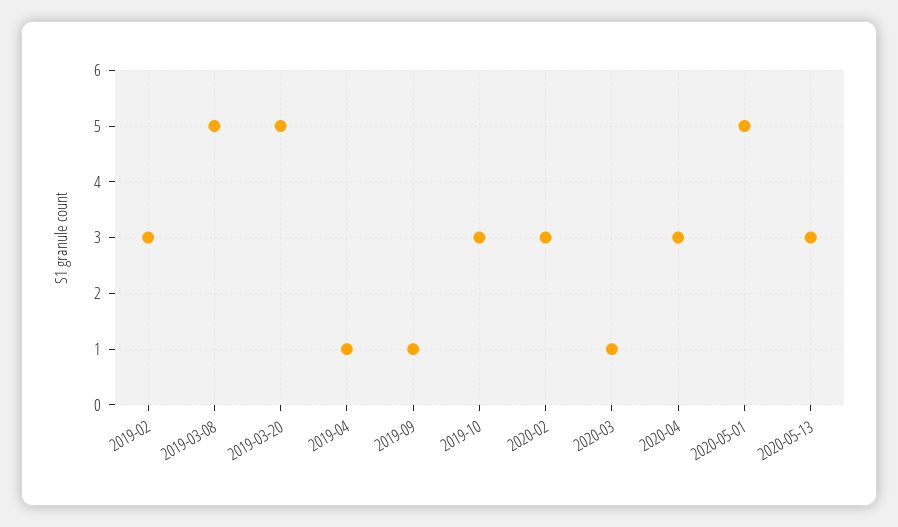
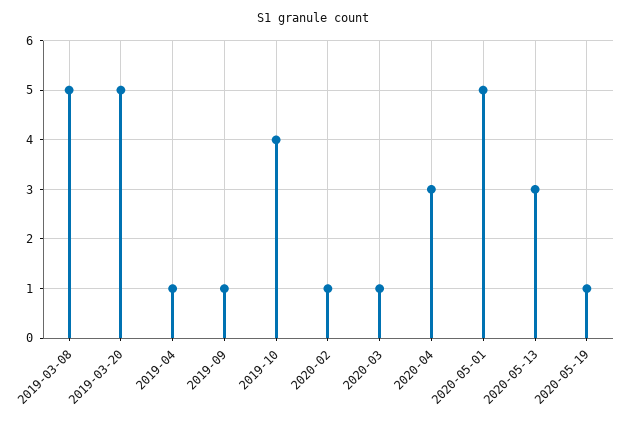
2019-02: 3 -> none
2019-10: 3 -> 4
2020-02: 3 -> 1
2020-05-19: none -> 1

